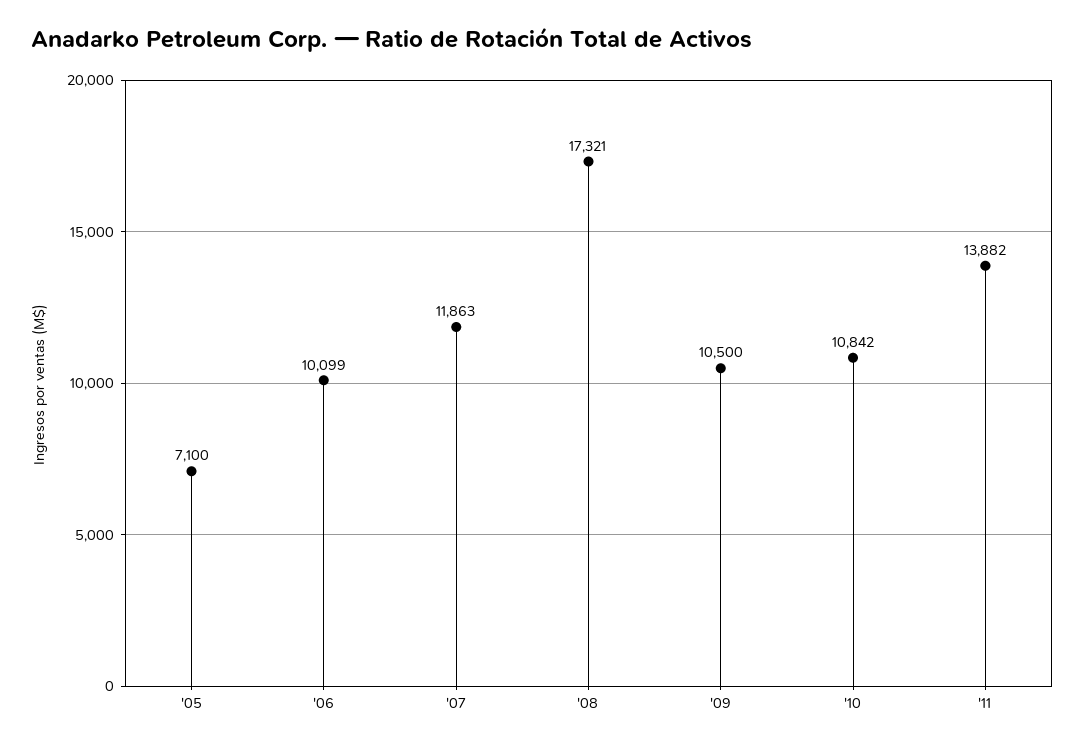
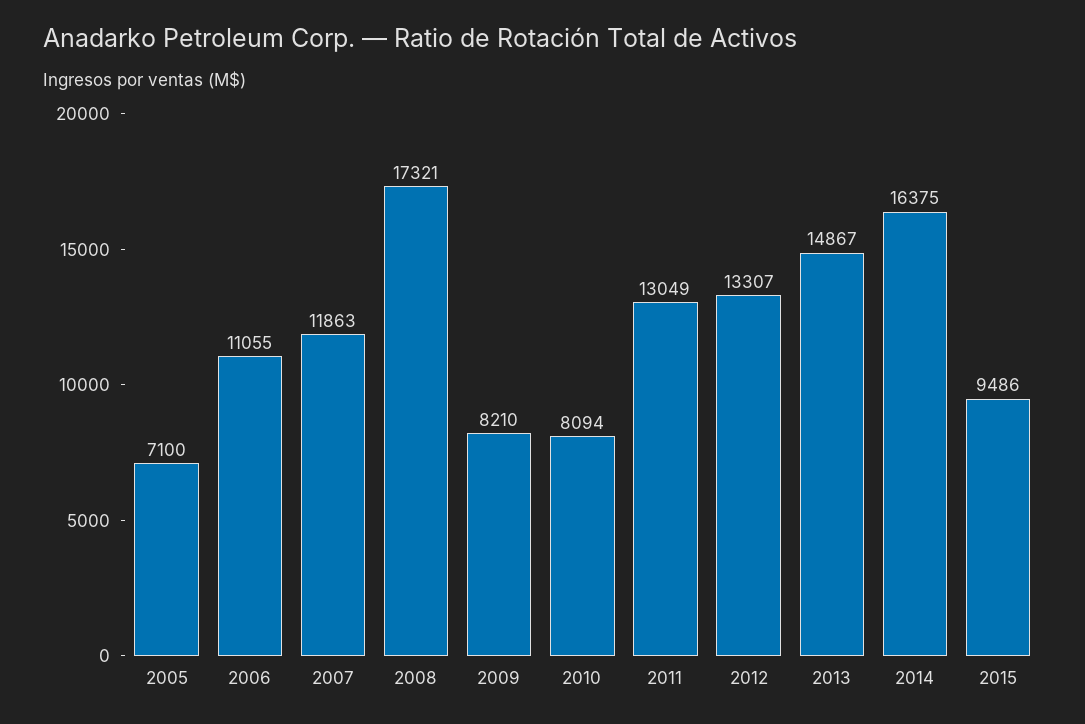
'06: 10099 -> 11055
'09: 10500 -> 8210
'10: 10842 -> 8094
'11: 13882 -> 13049
2012: none -> 13307
2013: none -> 14867
2014: none -> 16375
2015: none -> 9486

